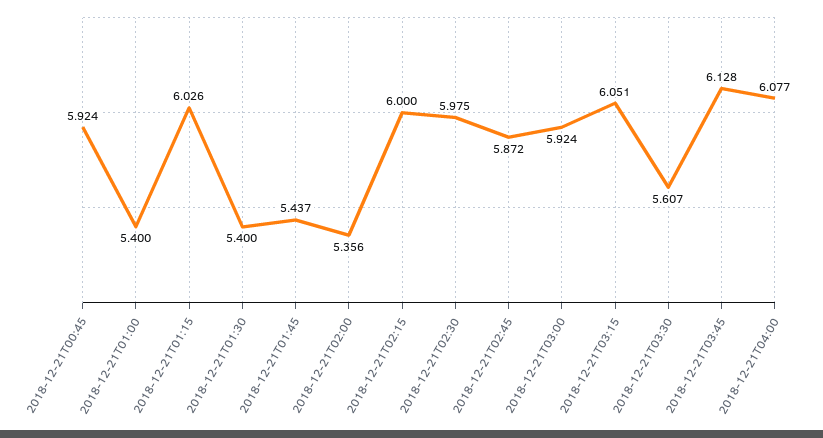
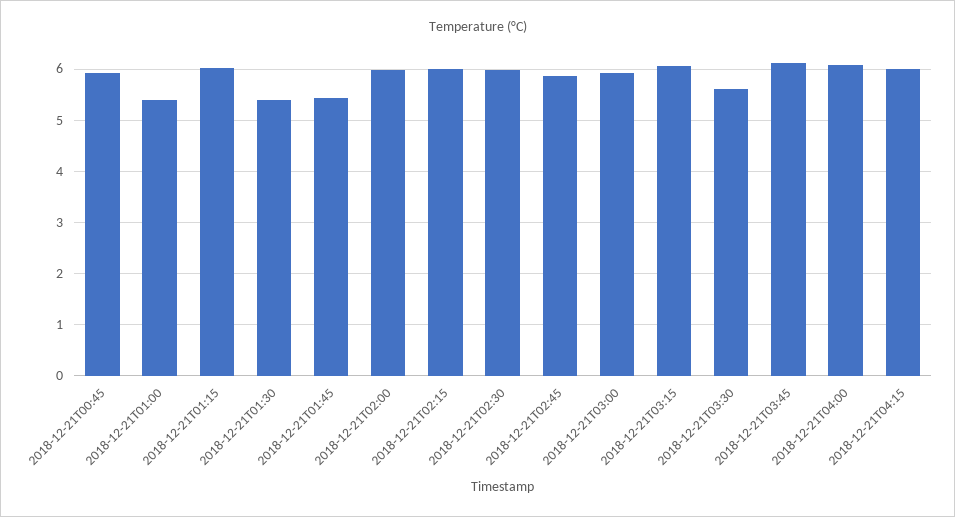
2018-12-21T02:00: 5.356 -> 6
2018-12-21T04:15: none -> 6

